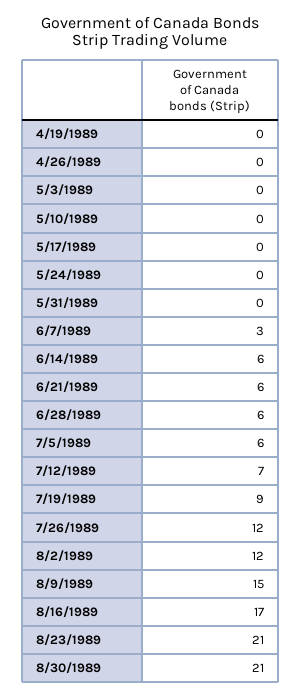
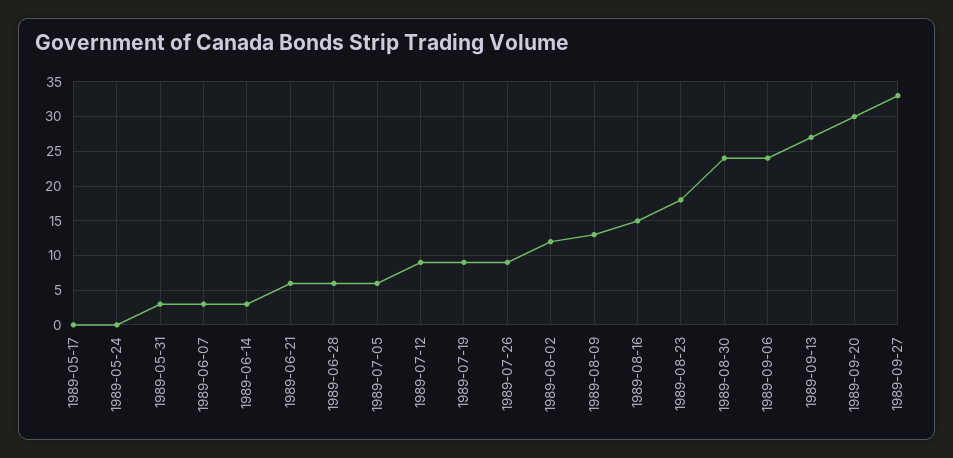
4/19/1989: 0 -> none
4/26/1989: 0 -> none
5/3/1989: 0 -> none
5/10/1989: 0 -> none
5/31/1989: 0 -> 3
6/14/1989: 6 -> 3
7/12/1989: 7 -> 9
7/26/1989: 12 -> 9
8/9/1989: 15 -> 13
8/16/1989: 17 -> 15
8/23/1989: 21 -> 18
8/30/1989: 21 -> 24
1989-09-06: none -> 24
1989-09-13: none -> 27
1989-09-20: none -> 30
1989-09-27: none -> 33

